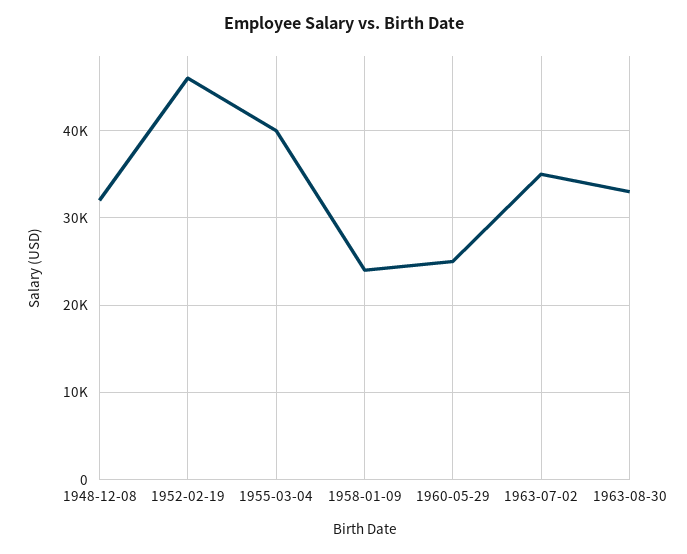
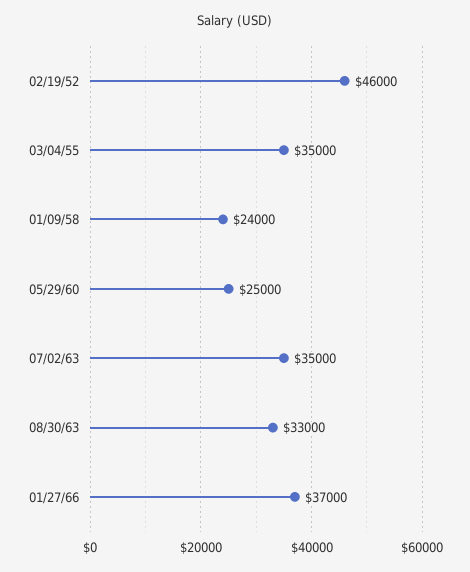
1948-12-08: 32000 -> none
1955-03-04: 40000 -> 35000
01/27/66: none -> 37000

